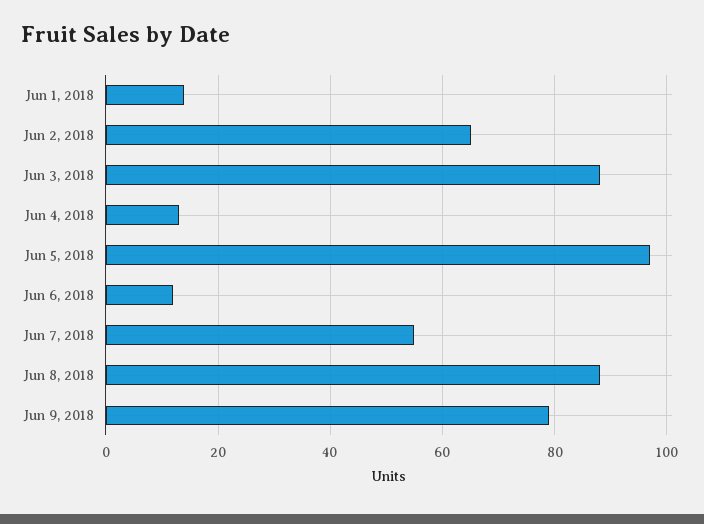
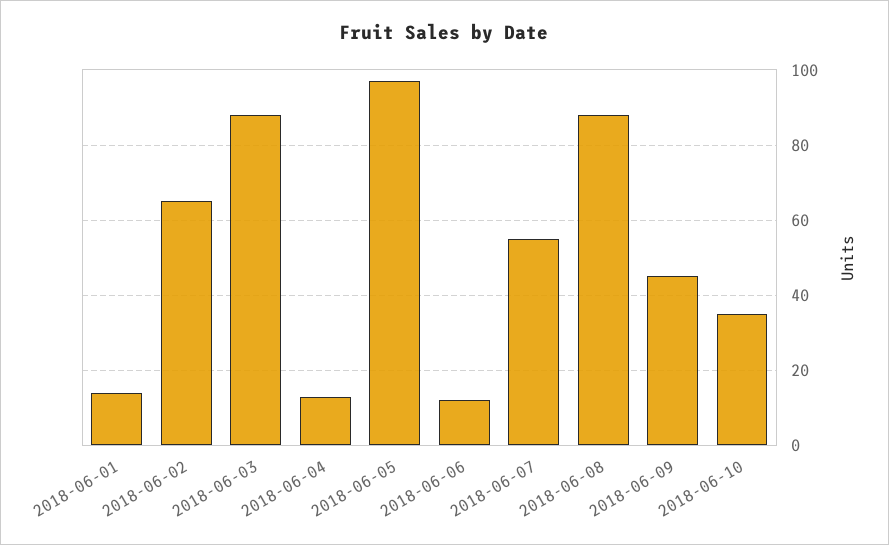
Jun 9, 2018: 80 -> 45
2018-06-10: none -> 35

